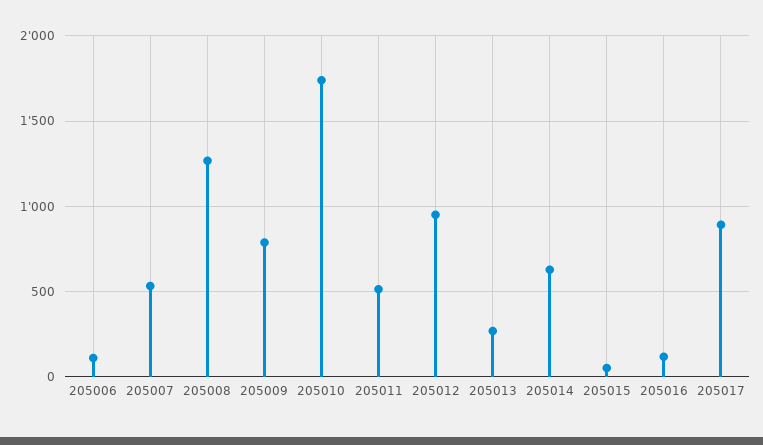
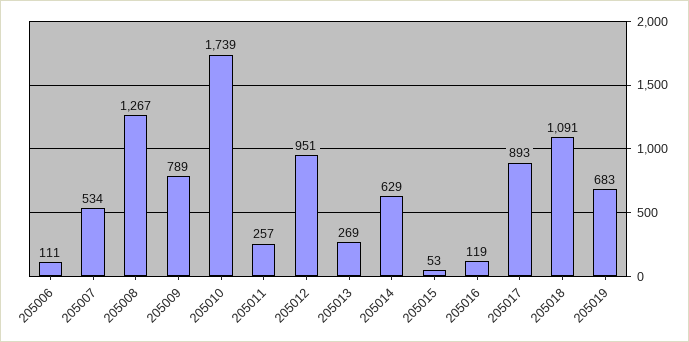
205011: 500 -> 257
205018: none -> 1091
205019: none -> 683

